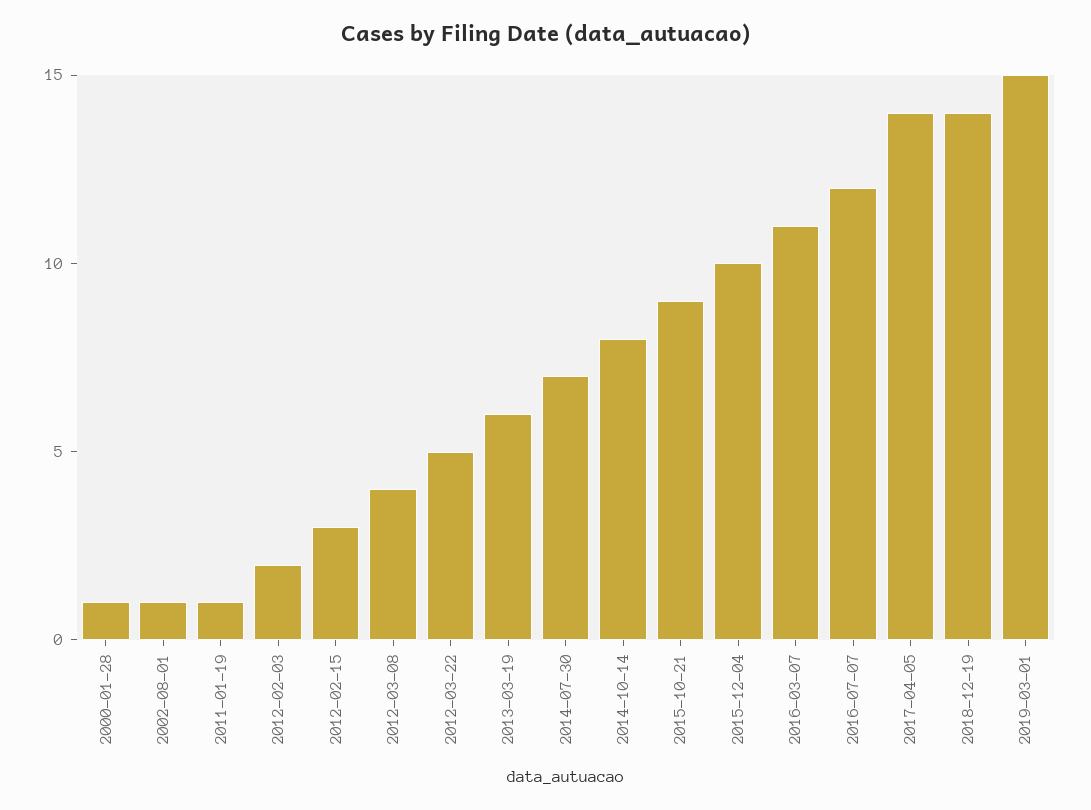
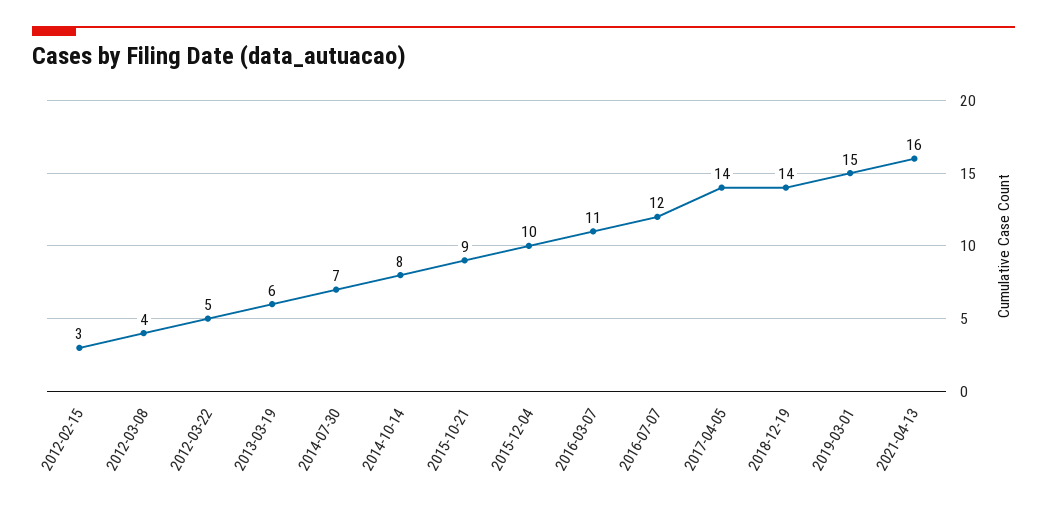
2000-01-28: 1 -> none
2002-08-01: 1 -> none
2011-01-19: 1 -> none
2012-02-03: 2 -> none
2021-04-13: none -> 16

